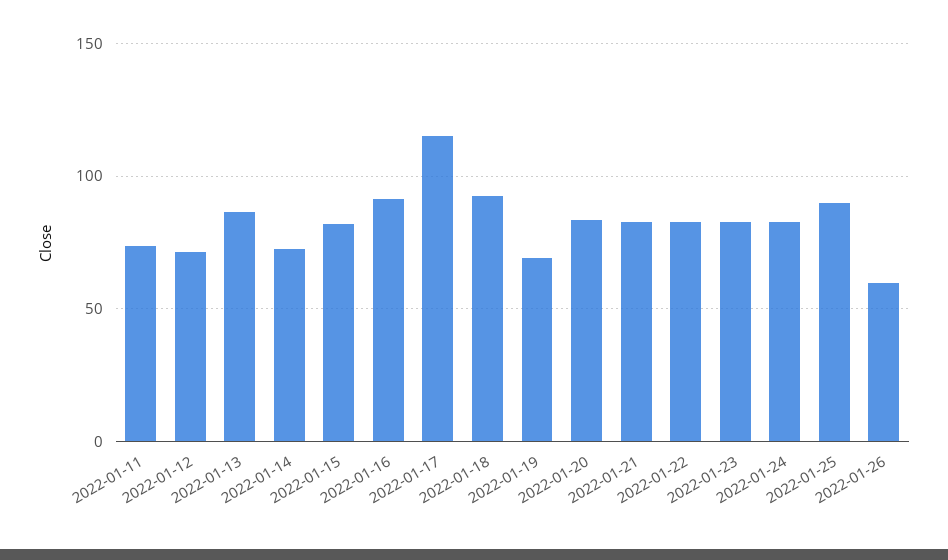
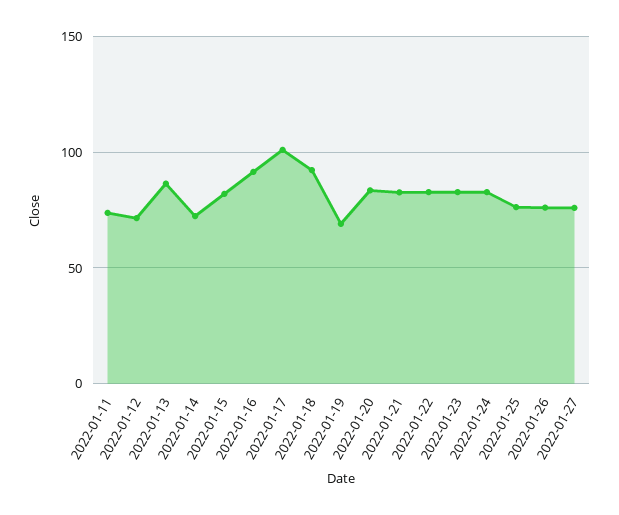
2022-01-17: 115 -> 100
2022-01-25: 90 -> 75
2022-01-26: 60 -> 75
2022-01-27: none -> 75

